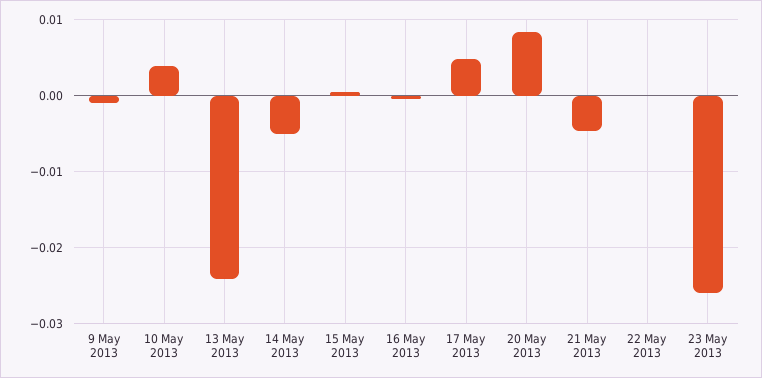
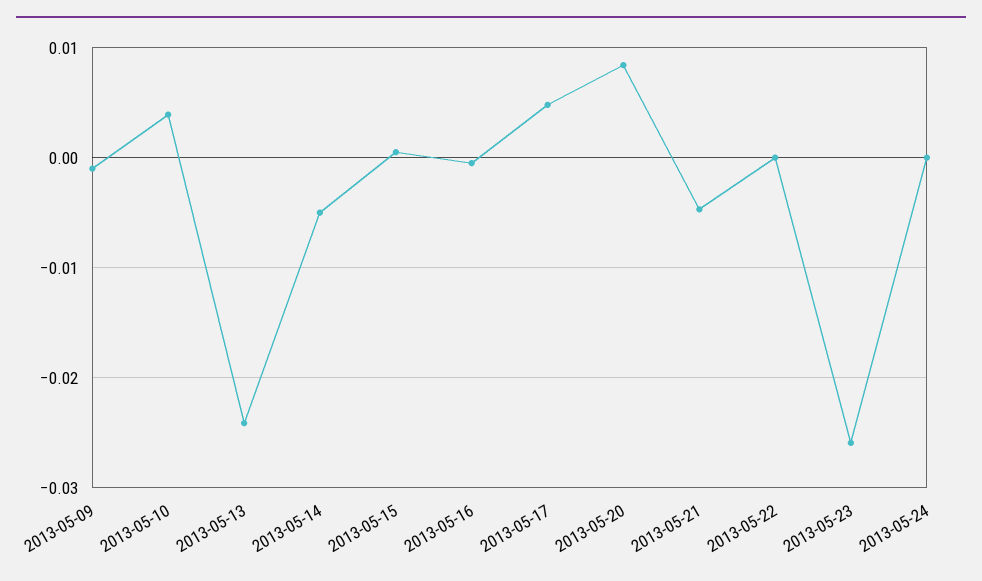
2013-05-24: none -> 0

